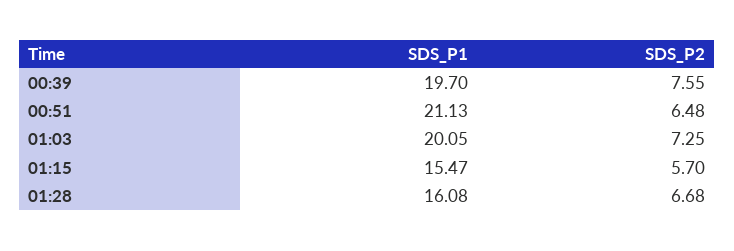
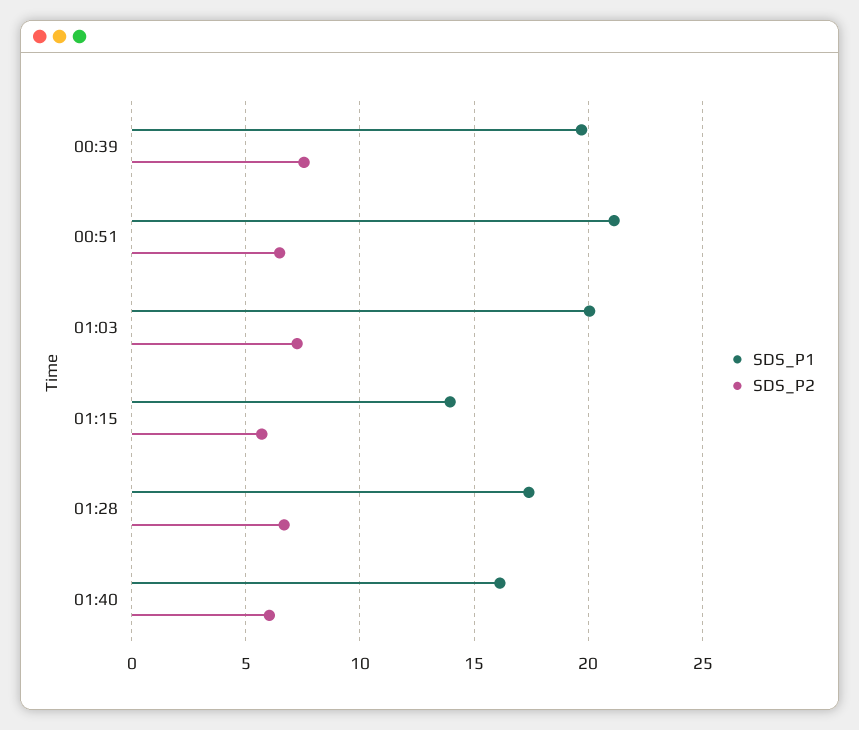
SDS_P1, 01:15: 15.47 -> 14
SDS_P1, 01:28: 16.08 -> 17.5
SDS_P1, 01:40: none -> 16
SDS_P2, 01:40: none -> 6

